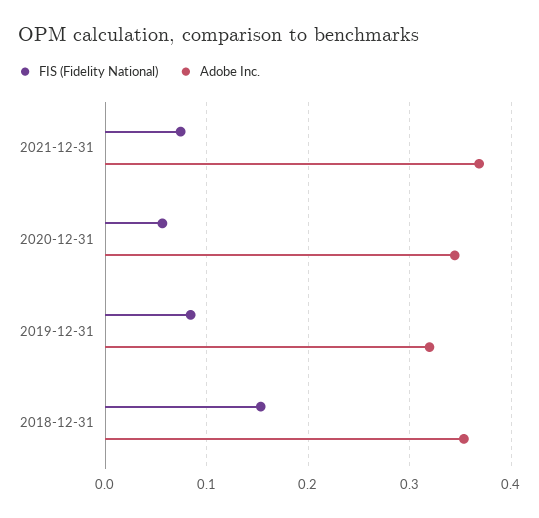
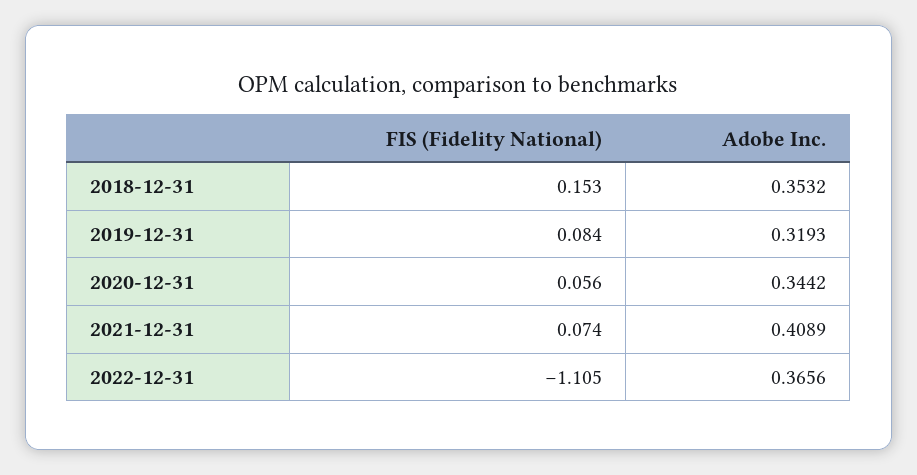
Adobe Inc., 2021-12-31: 0.37 -> 0.4089
FIS (Fidelity National), 2022-12-31: none -> -1.105
Adobe Inc., 2022-12-31: none -> 0.3656

